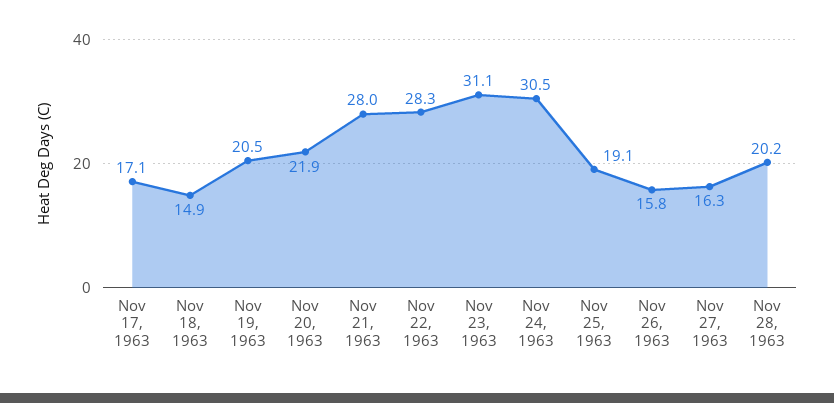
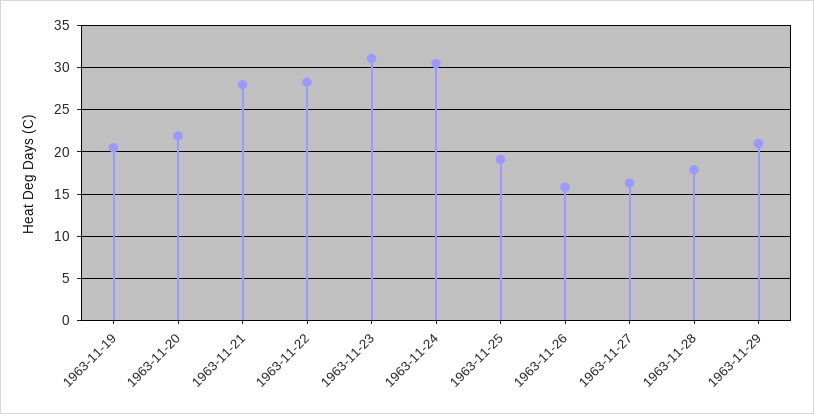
Nov 17, 1963: 17.1 -> none
Nov 18, 1963: 14.9 -> none
Nov 28, 1963: 20.2 -> 18
1963-11-29: none -> 21

